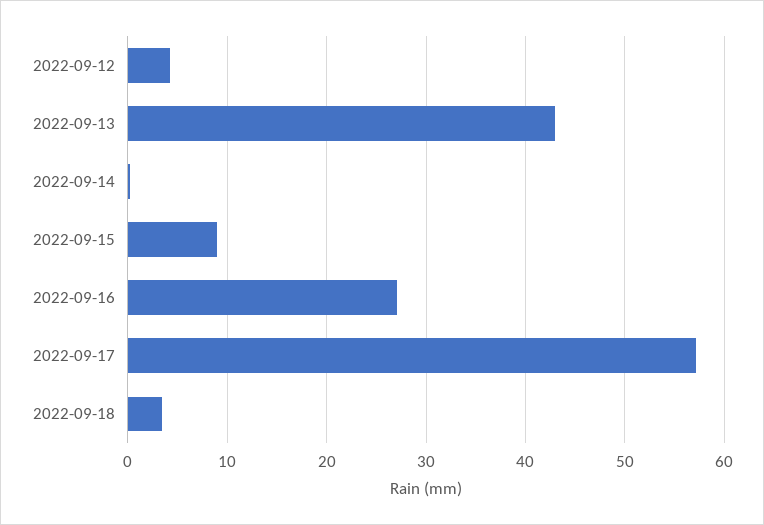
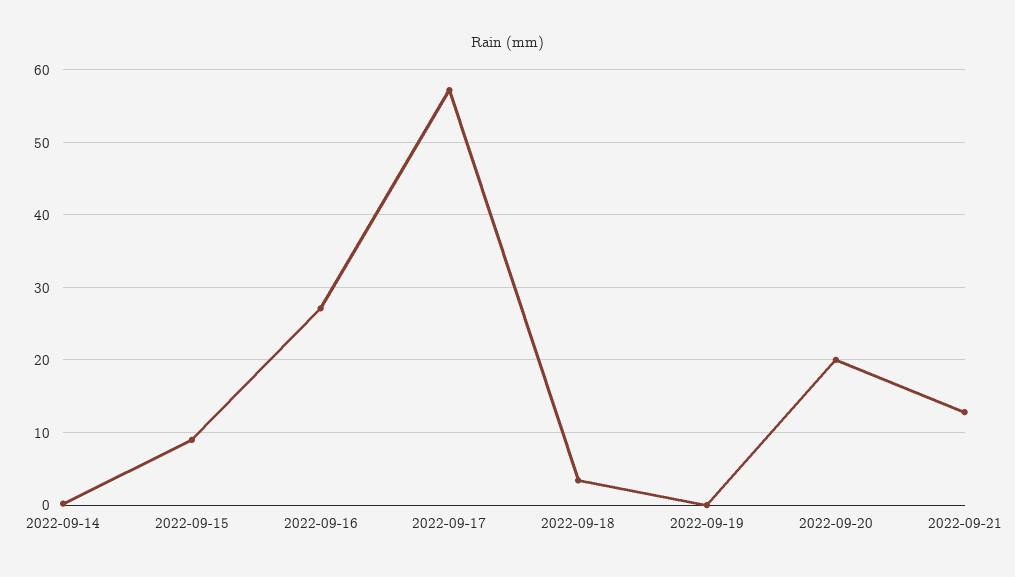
2022-09-12: 4 -> none
2022-09-13: 43 -> none
2022-09-19: none -> 0
2022-09-20: none -> 20
2022-09-21: none -> 13

